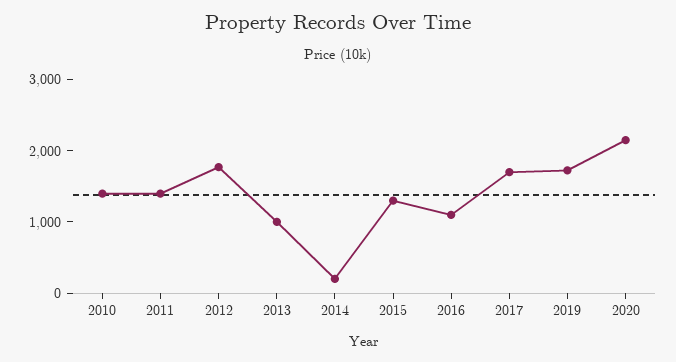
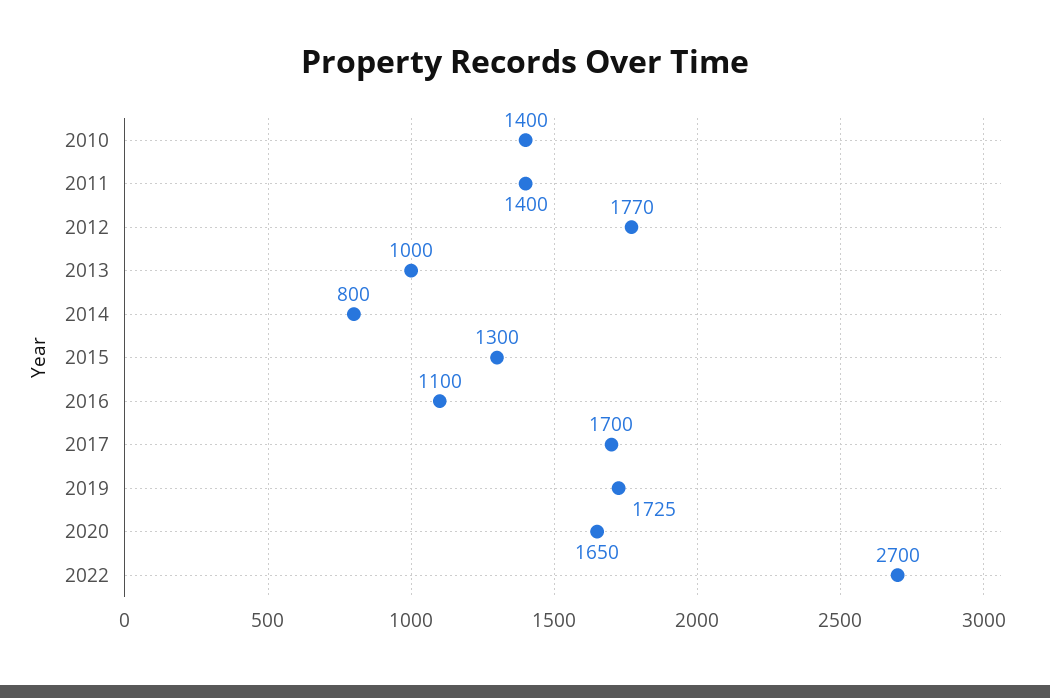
2014: 200 -> 800
2020: 2200 -> 1650
2022: none -> 2700

